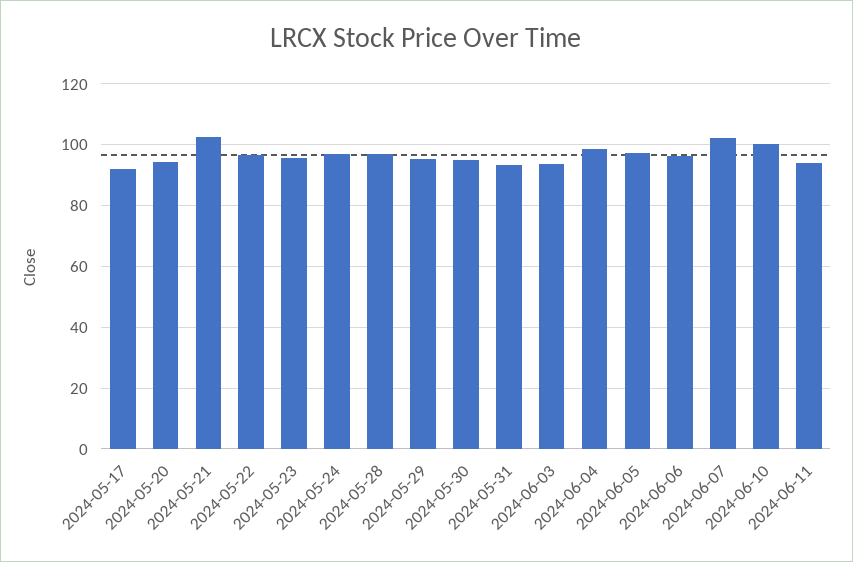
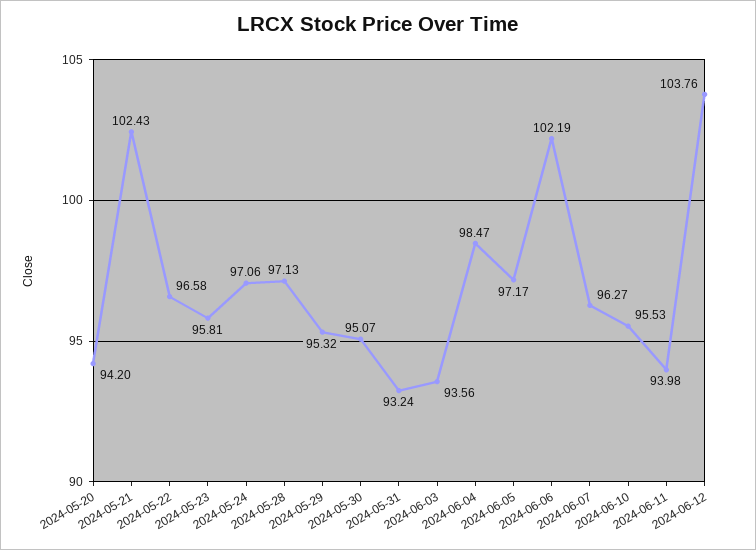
2024-05-17: 92 -> none
2024-06-06: 96 -> 102.19
2024-06-07: 102 -> 96.27
2024-06-10: 100 -> 95.53
2024-06-12: none -> 103.76

